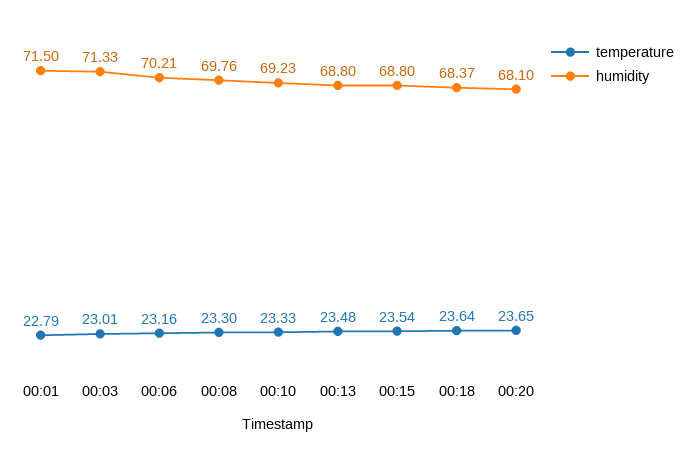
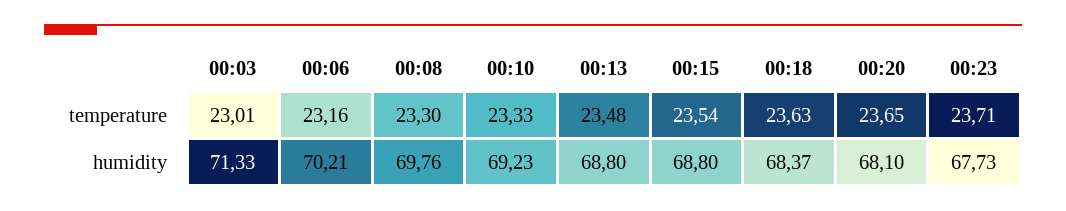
temperature, 00:01: 22.79 -> none
humidity, 00:01: 71.5 -> none
temperature, 00:18: 23.64 -> 23.63
temperature, 00:23: none -> 23.71
humidity, 00:23: none -> 67.73

